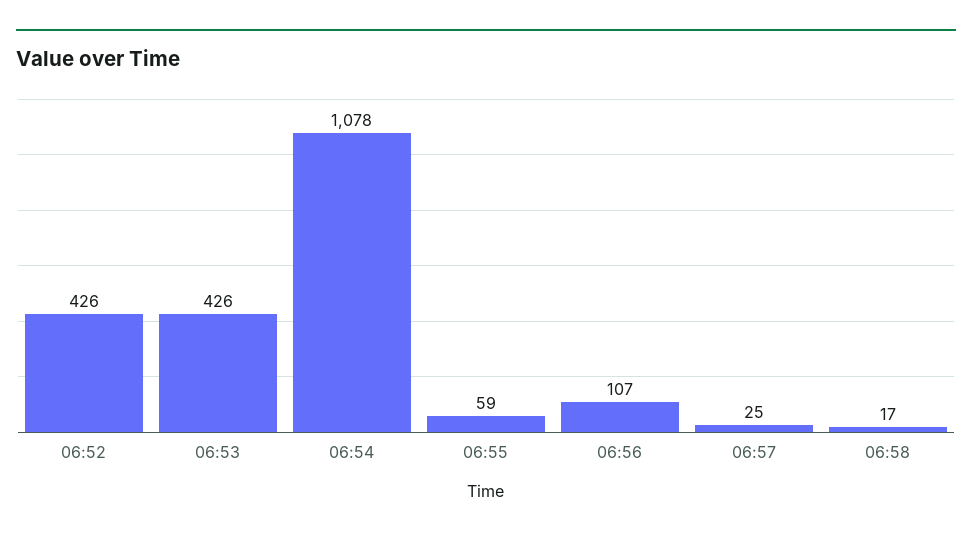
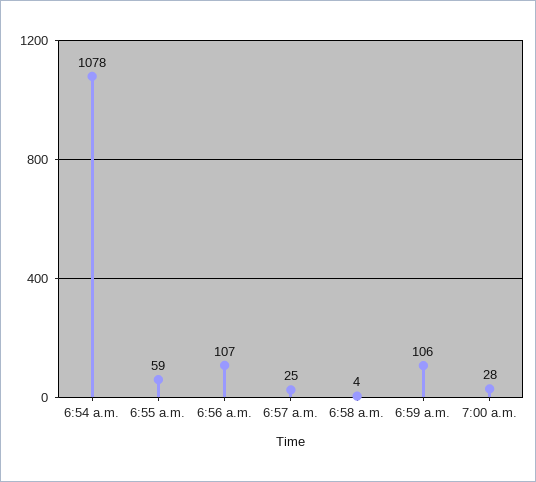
06:52: 426 -> none
06:53: 426 -> none
06:58: 17 -> 4
6:59 a.m.: none -> 106
7:00 a.m.: none -> 28

